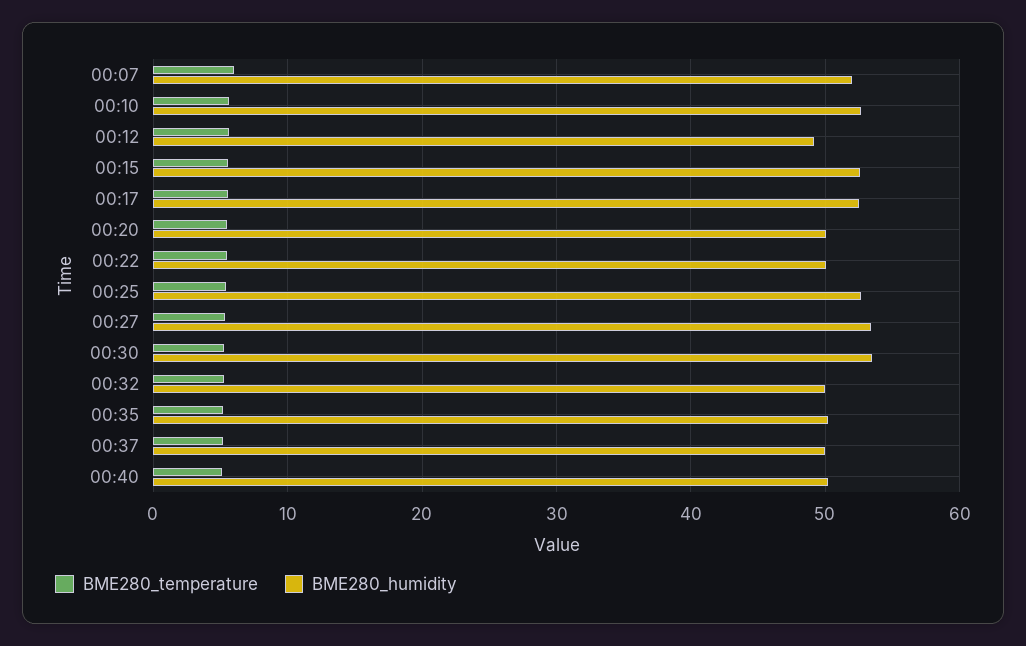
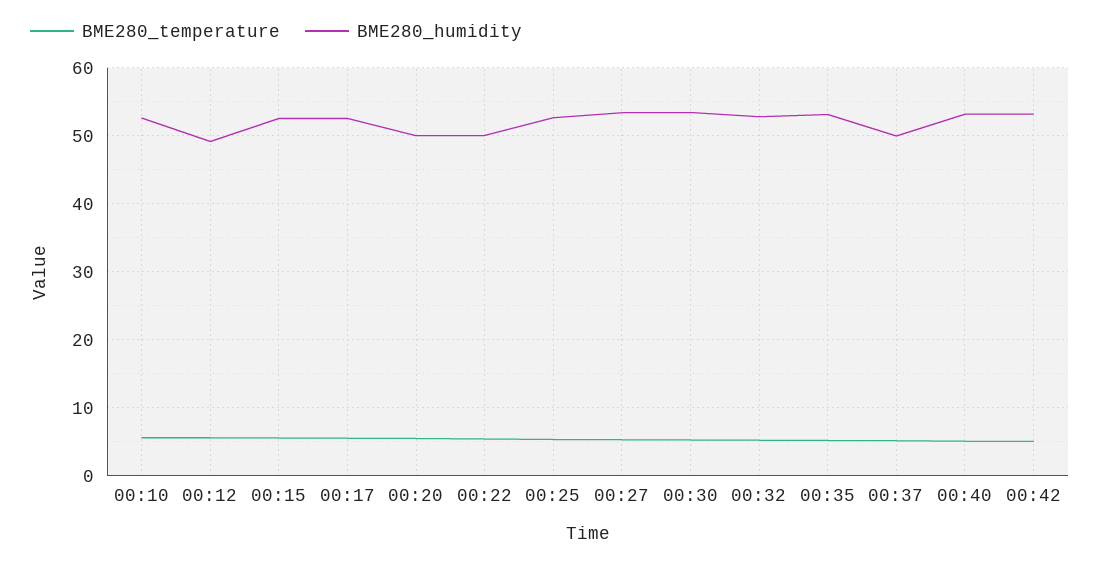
BME280_temperature, 00:07: 6 -> none
BME280_humidity, 00:07: 52 -> none
BME280_humidity, 00:32: 50 -> 53
BME280_humidity, 00:35: 50 -> 53
BME280_humidity, 00:40: 50 -> 53
BME280_temperature, 00:42: none -> 5
BME280_humidity, 00:42: none -> 53

